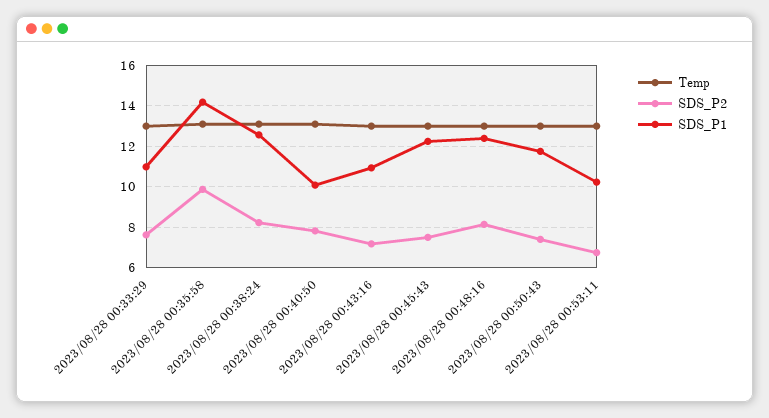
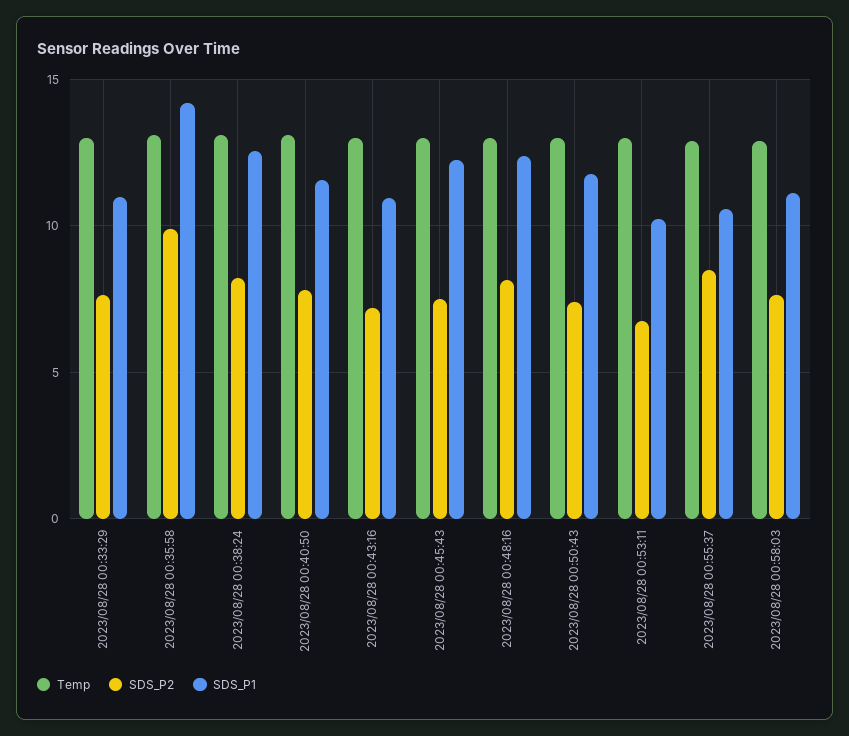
SDS_P1, 2023/08/28 00:40:50: 10 -> 11.5
Temp, 2023/08/28 00:55:37: none -> 13
SDS_P2, 2023/08/28 00:55:37: none -> 8.5
SDS_P1, 2023/08/28 00:55:37: none -> 10.5
Temp, 2023/08/28 00:58:03: none -> 13
SDS_P2, 2023/08/28 00:58:03: none -> 7.5
SDS_P1, 2023/08/28 00:58:03: none -> 11

